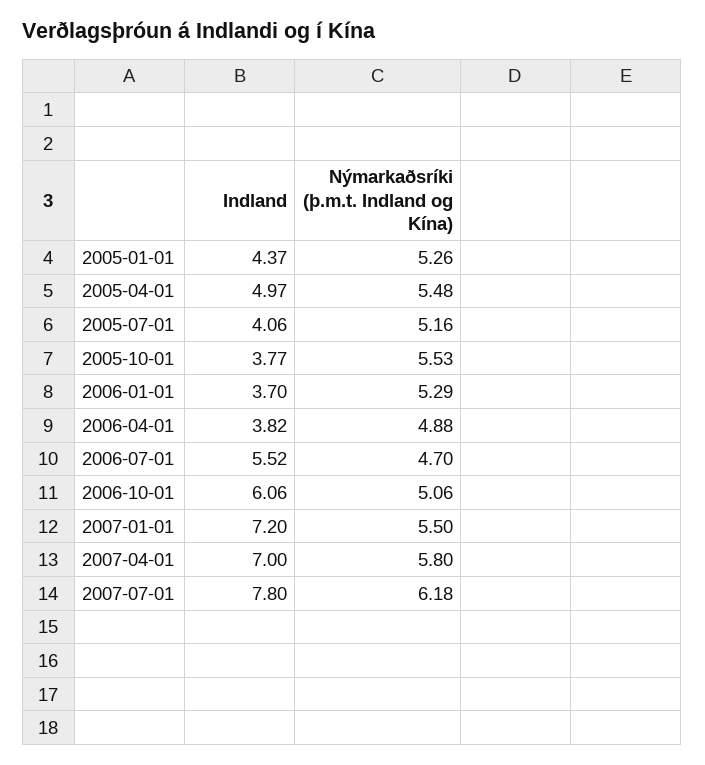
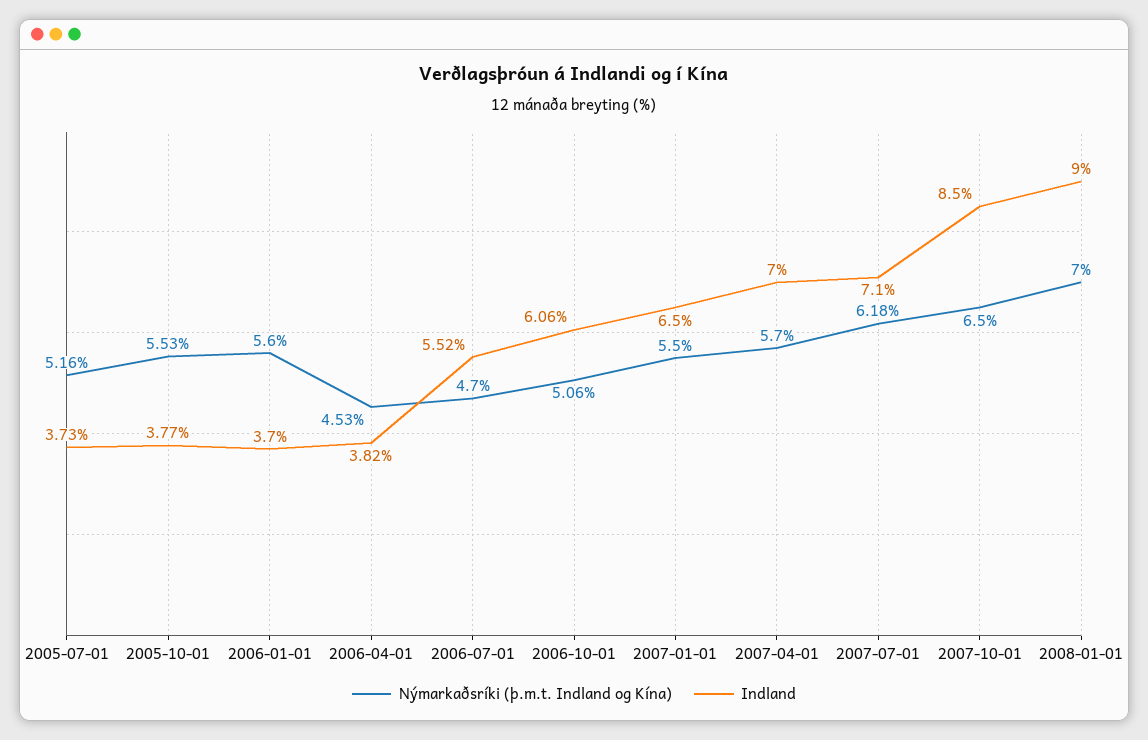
Indland, 2005-01-01: 4.37 -> none
Nýmarkaðsríki (þ.m.t. Indland og Kína), 2005-01-01: 5.26 -> none
Indland, 2005-04-01: 4.97 -> none
Nýmarkaðsríki (þ.m.t. Indland og Kína), 2005-04-01: 5.48 -> none
Indland, 2005-07-01: 4.06 -> 3.73
Nýmarkaðsríki (þ.m.t. Indland og Kína), 2006-01-01: 5.29 -> 5.6
Nýmarkaðsríki (þ.m.t. Indland og Kína), 2006-04-01: 4.88 -> 4.53
Indland, 2007-01-01: 7.2 -> 6.5
Nýmarkaðsríki (þ.m.t. Indland og Kína), 2007-04-01: 5.8 -> 5.7
Indland, 2007-07-01: 7.8 -> 7.1
Nýmarkaðsríki (þ.m.t. Indland og Kína), 2007-10-01: none -> 6.5
Indland, 2007-10-01: none -> 8.5
Nýmarkaðsríki (þ.m.t. Indland og Kína), 2008-01-01: none -> 7
Indland, 2008-01-01: none -> 9

